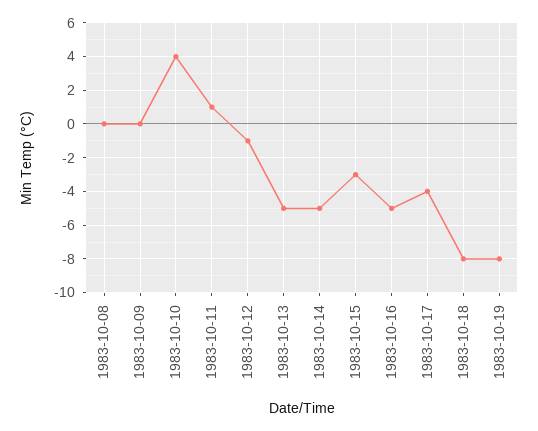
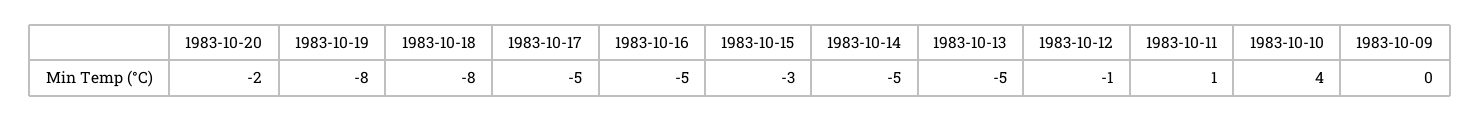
1983-10-08: 0 -> none
1983-10-17: -4 -> -5
1983-10-20: none -> -2

